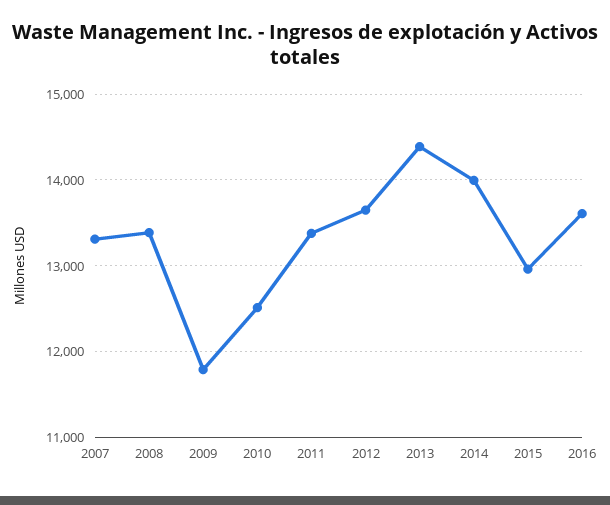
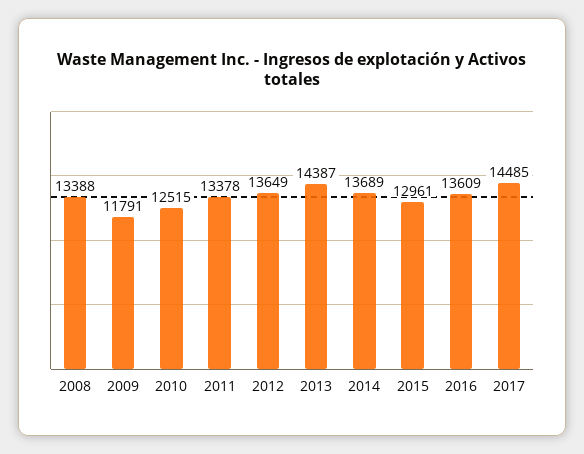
2007: 13300 -> none
2014: 14000 -> 13689
2017: none -> 14485

